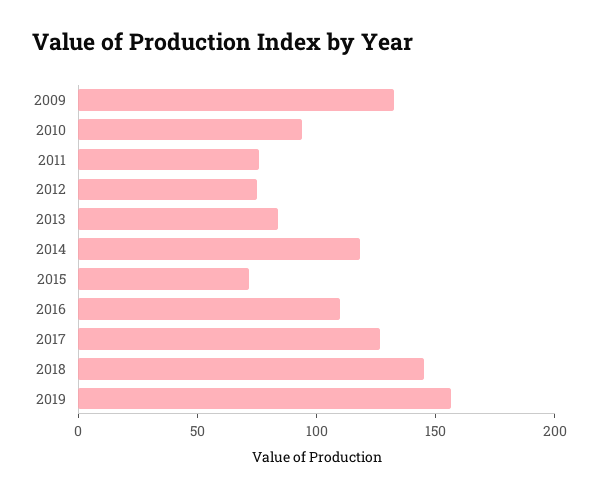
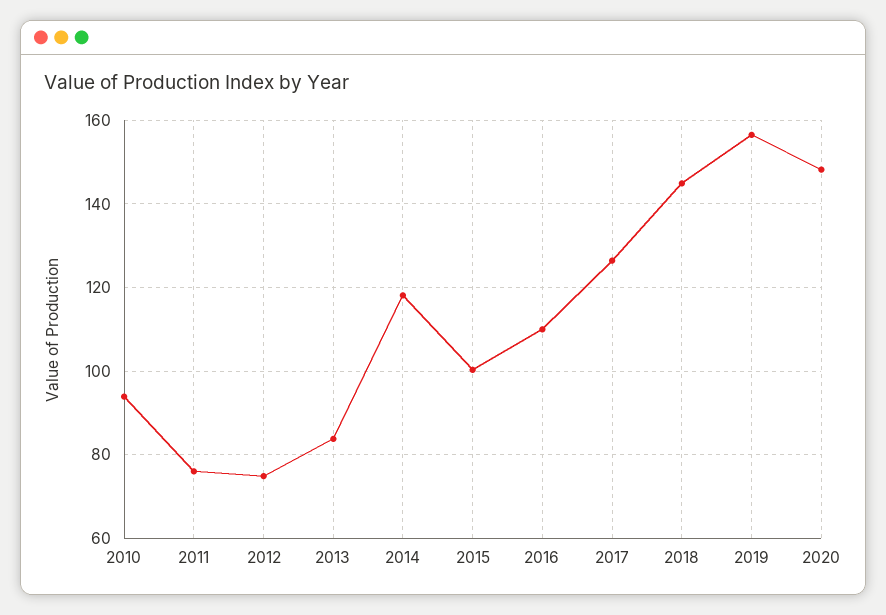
2009: 130 -> none
2015: 70 -> 100
2020: none -> 148

